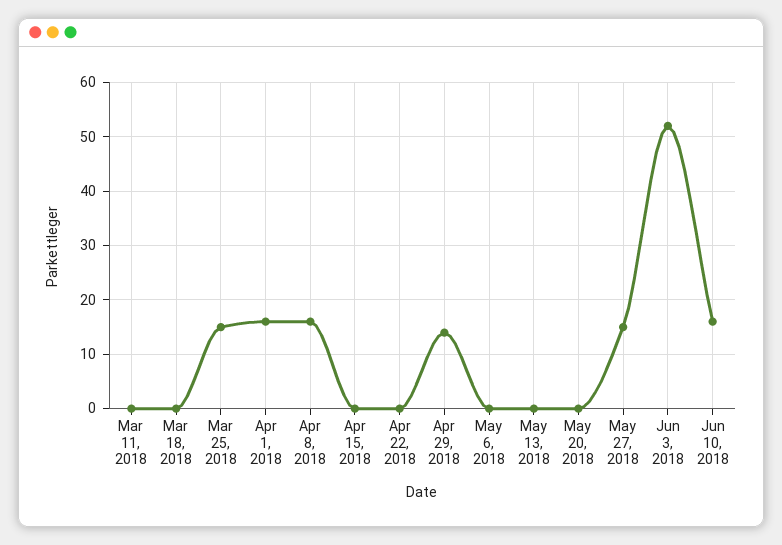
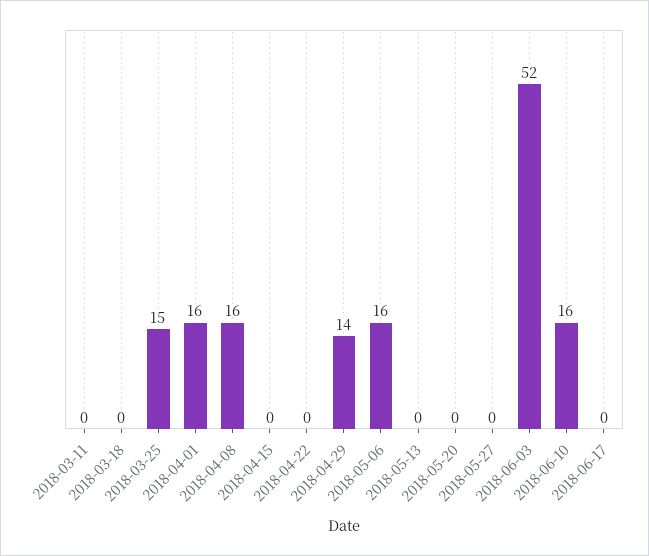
May 6, 2018: 0 -> 16
May 27, 2018: 15 -> 0
2018-06-17: none -> 0

